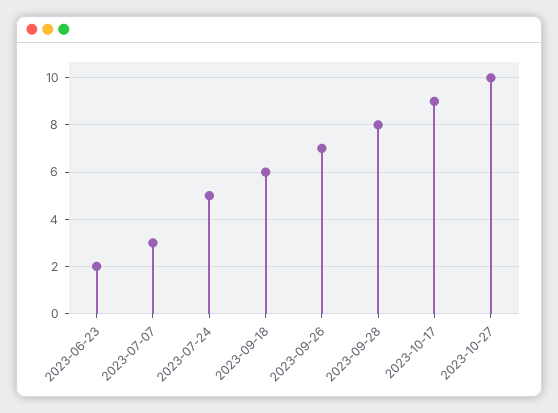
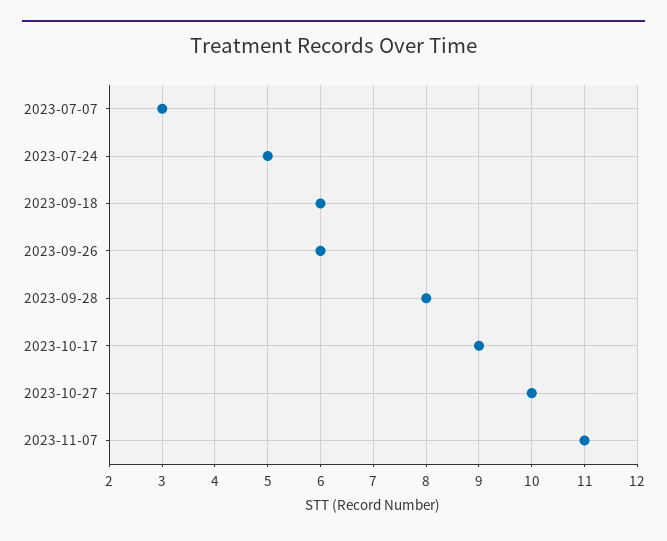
2023-06-23: 2 -> none
2023-09-26: 7 -> 6
2023-11-07: none -> 11

